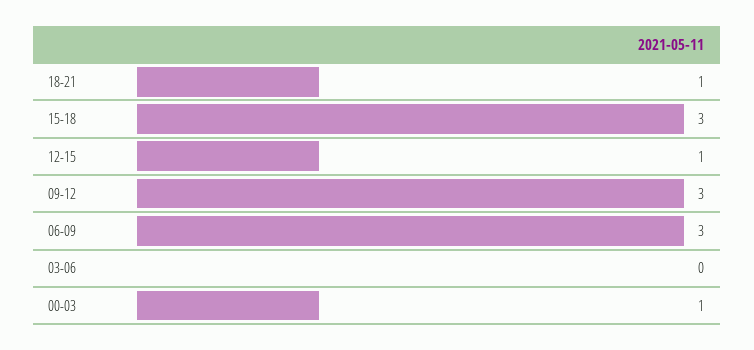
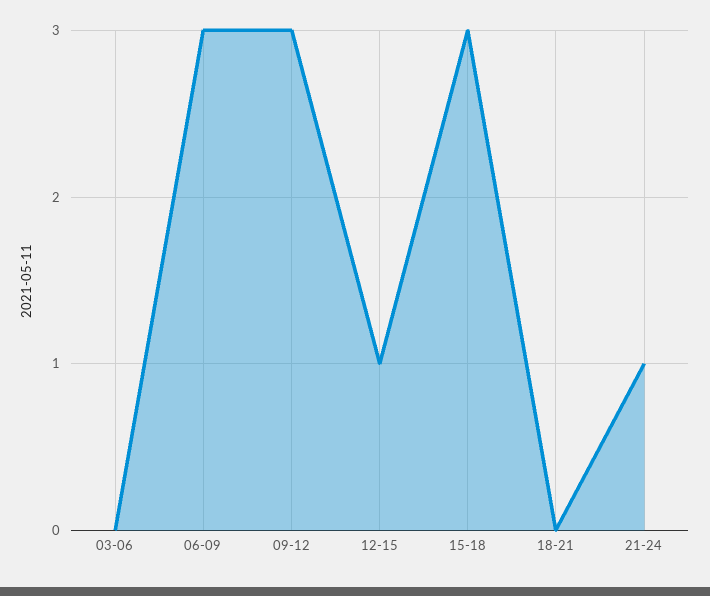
18-21: 1 -> 0
00-03: 1 -> none
21-24: none -> 1

